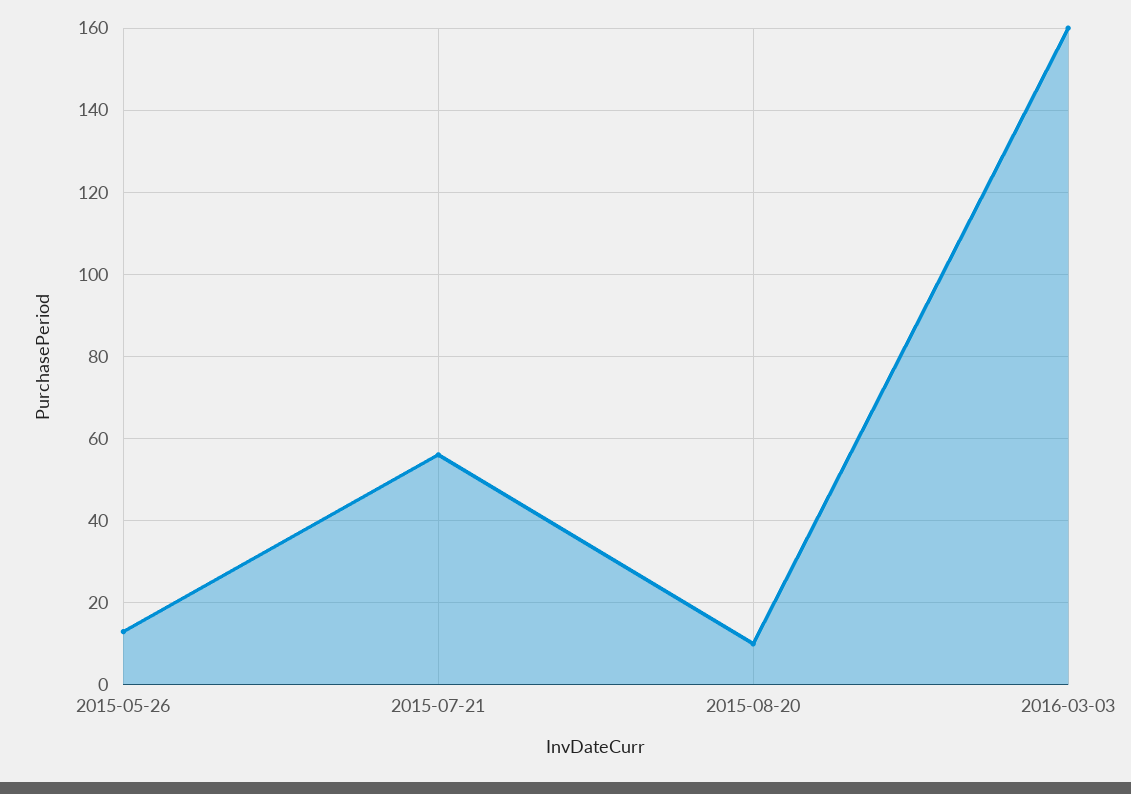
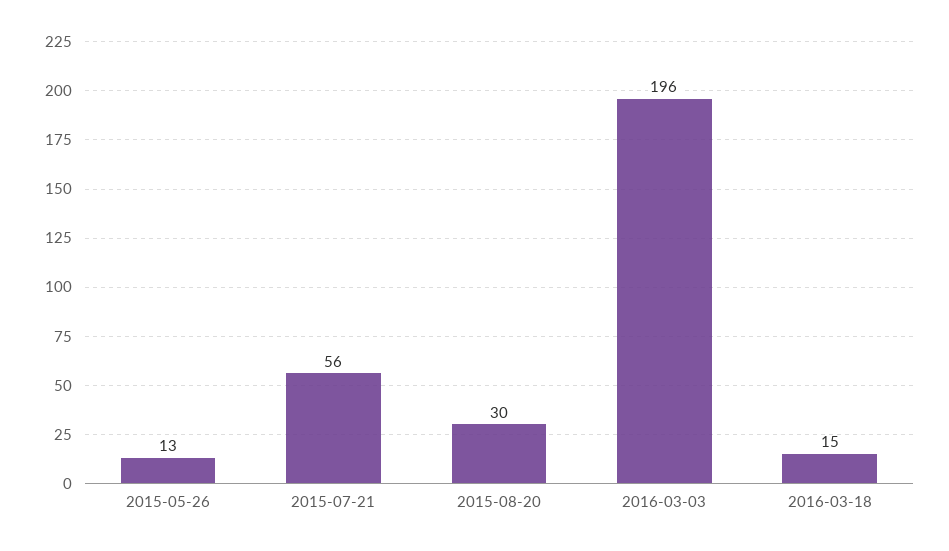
2015-08-20: 10 -> 30
2016-03-03: 160 -> 196
2016-03-18: none -> 15

